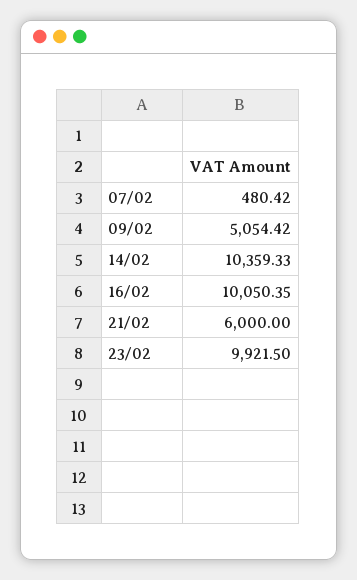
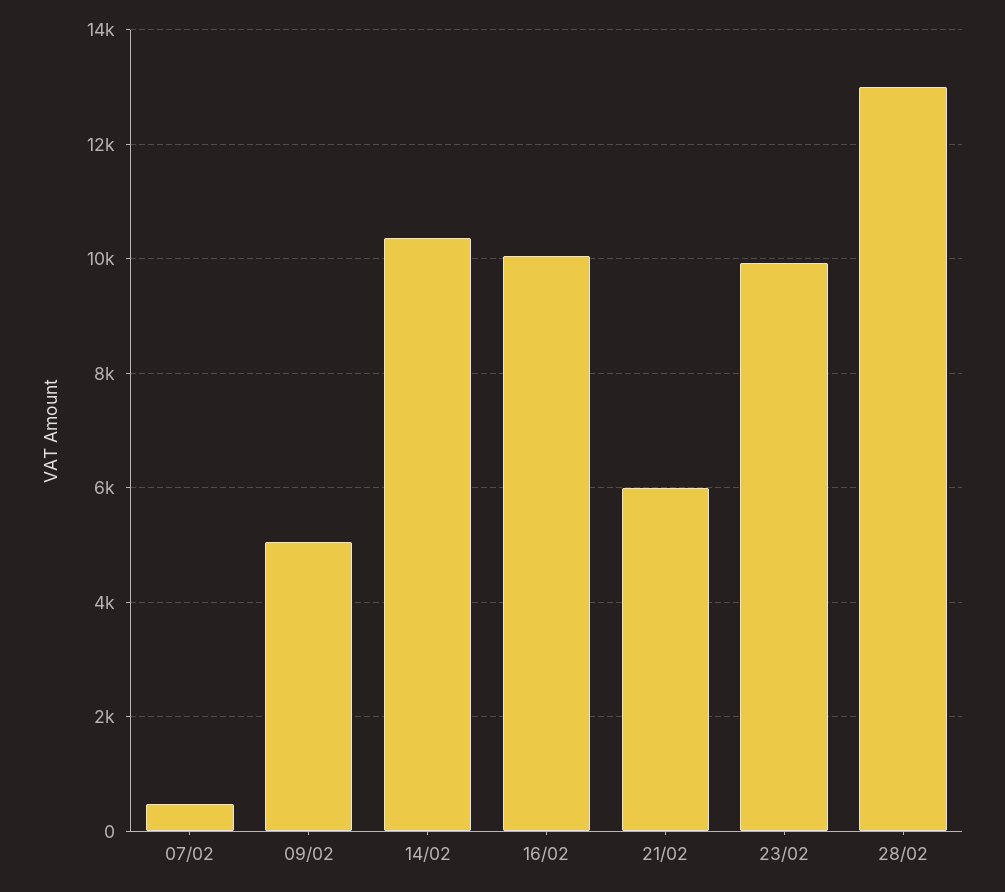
28/02: none -> 13000

